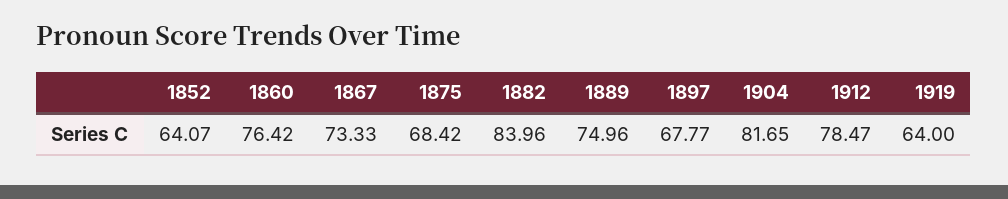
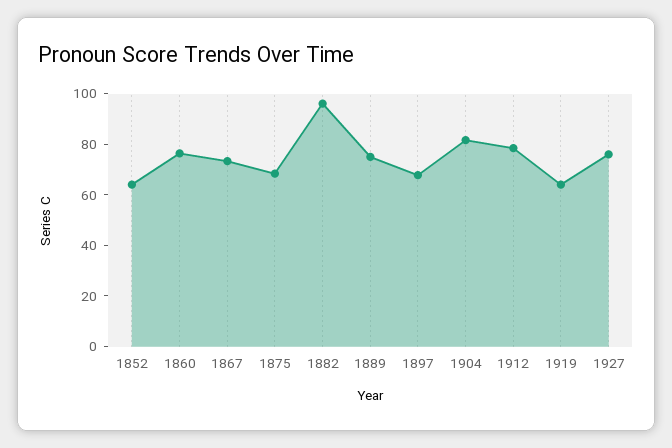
1882: 83.96 -> 95
1927: none -> 75

